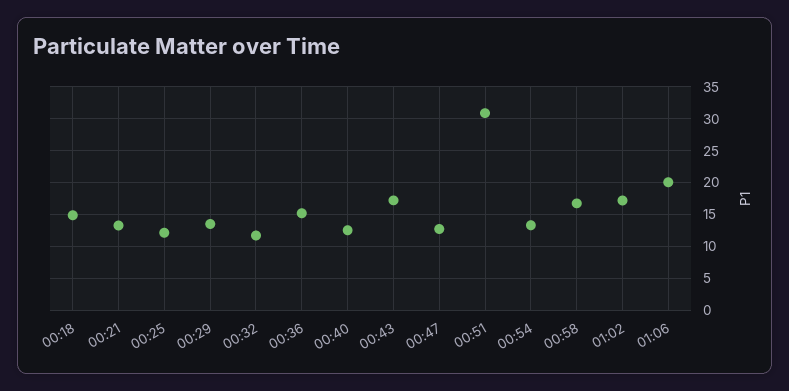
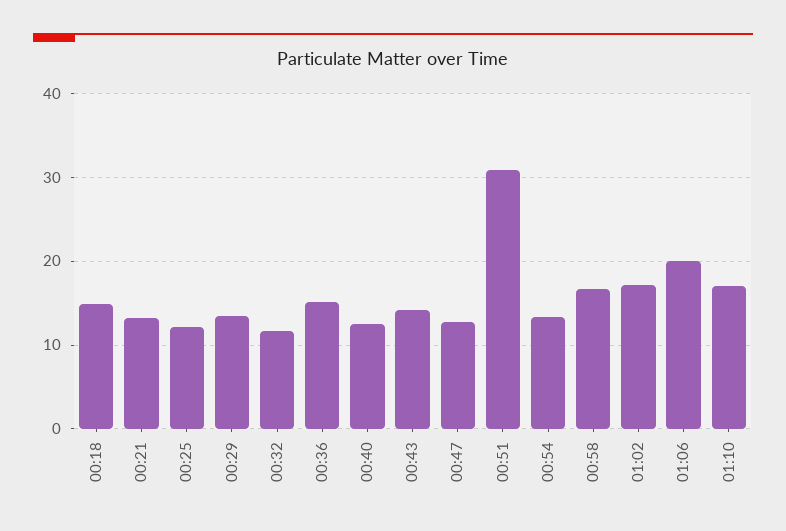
00:43: 17 -> 14
01:10: none -> 17

